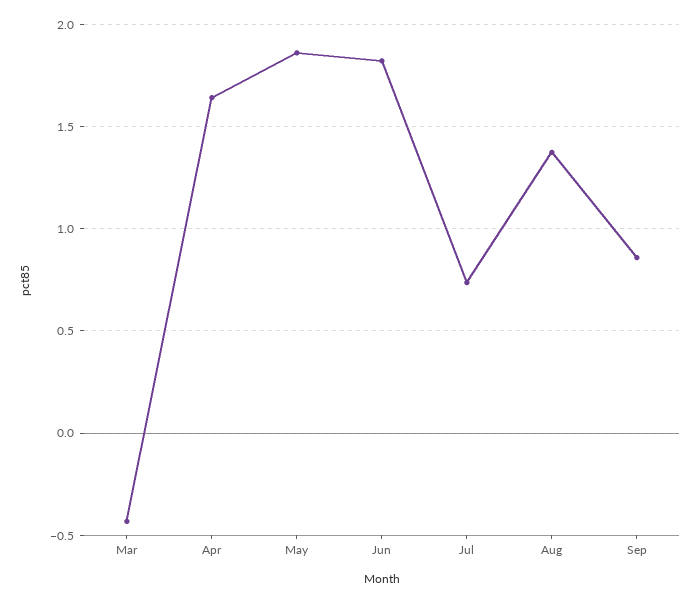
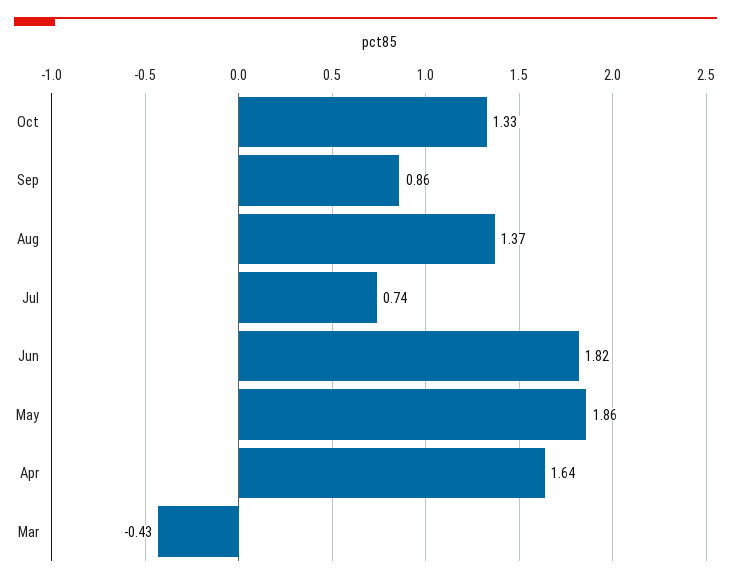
Oct: none -> 1.33

